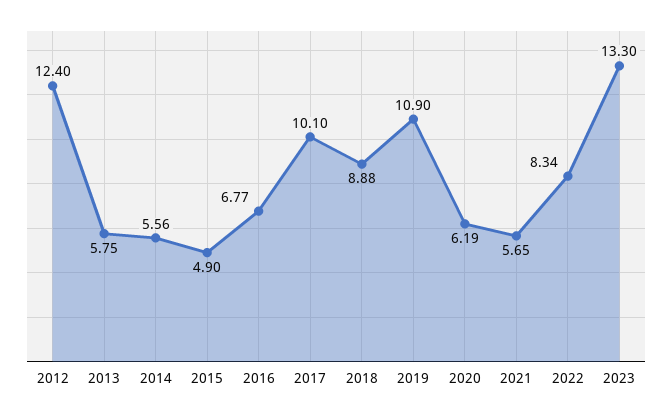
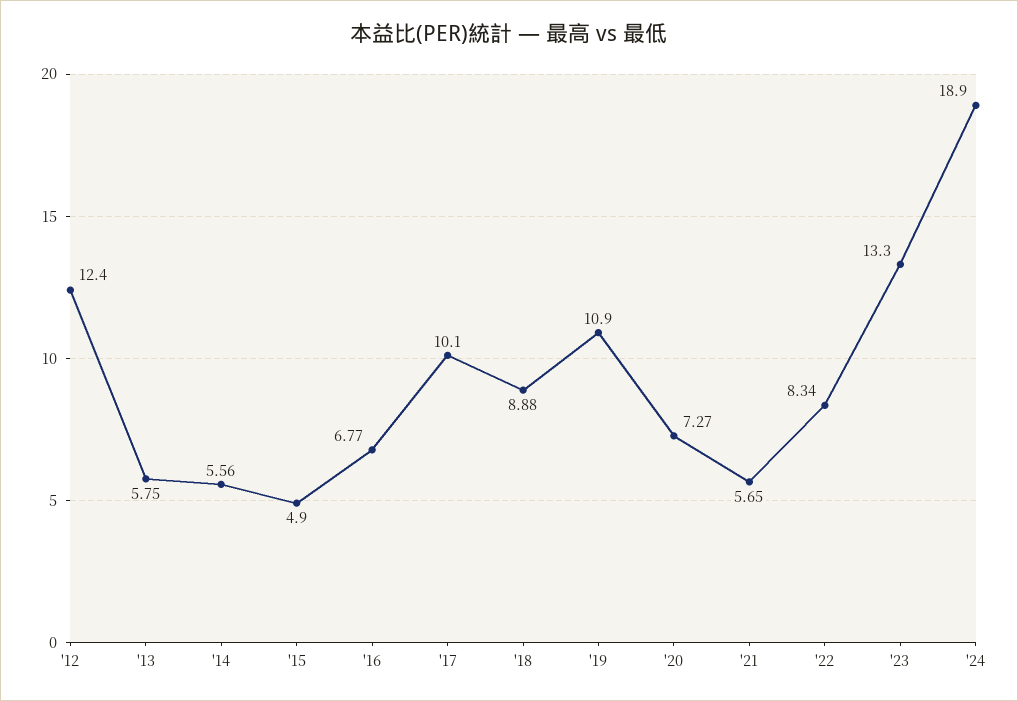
2020: 6.19 -> 7.27
'24: none -> 18.9

